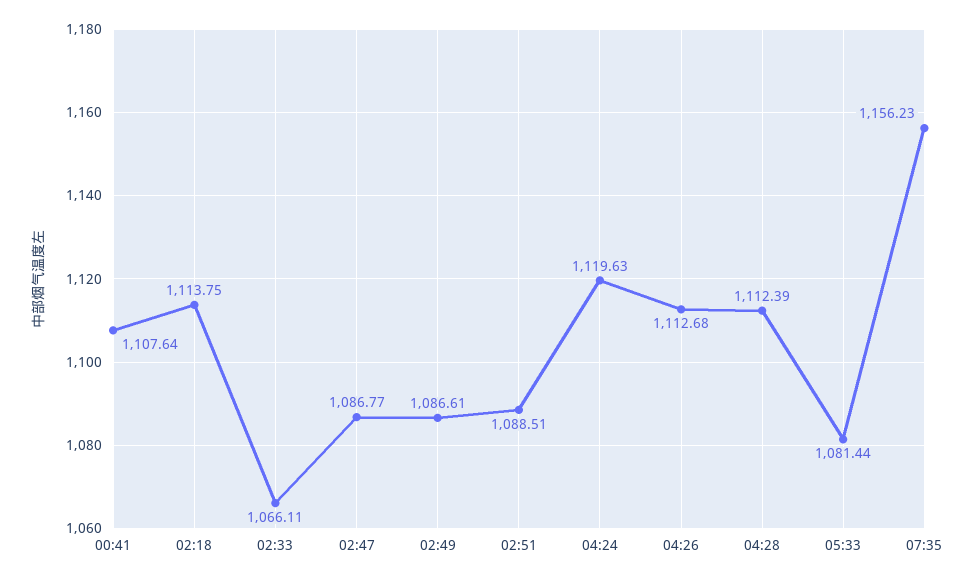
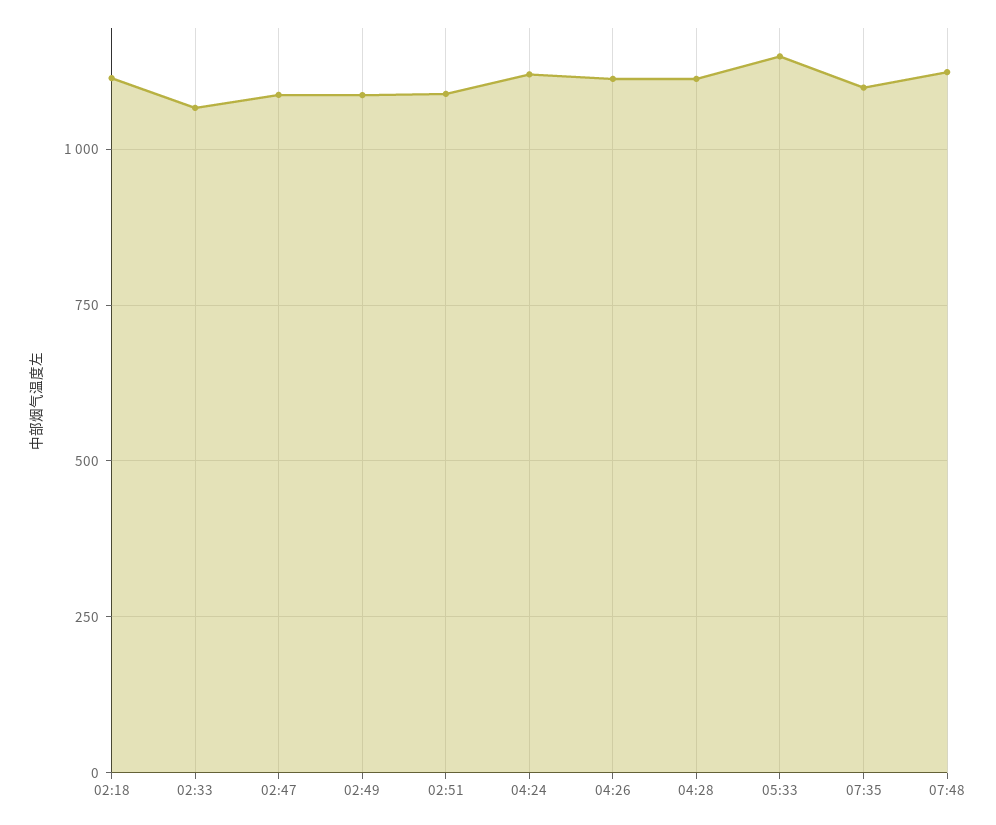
00:41: 1107.64 -> none
05:33: 1081.44 -> 1150
07:35: 1156.23 -> 1100
07:48: none -> 1125

